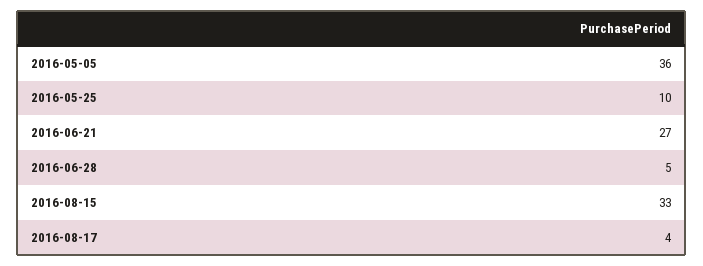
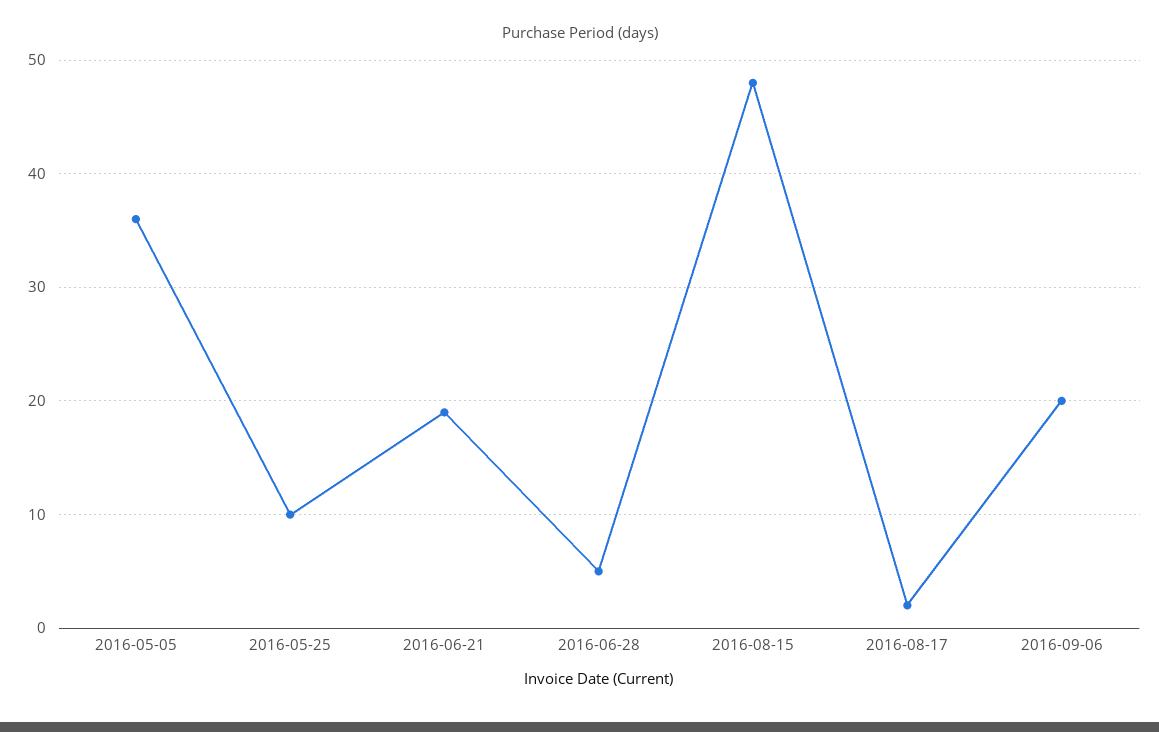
2016-06-21: 27 -> 19
2016-08-15: 33 -> 48
2016-08-17: 4 -> 2
2016-09-06: none -> 20

